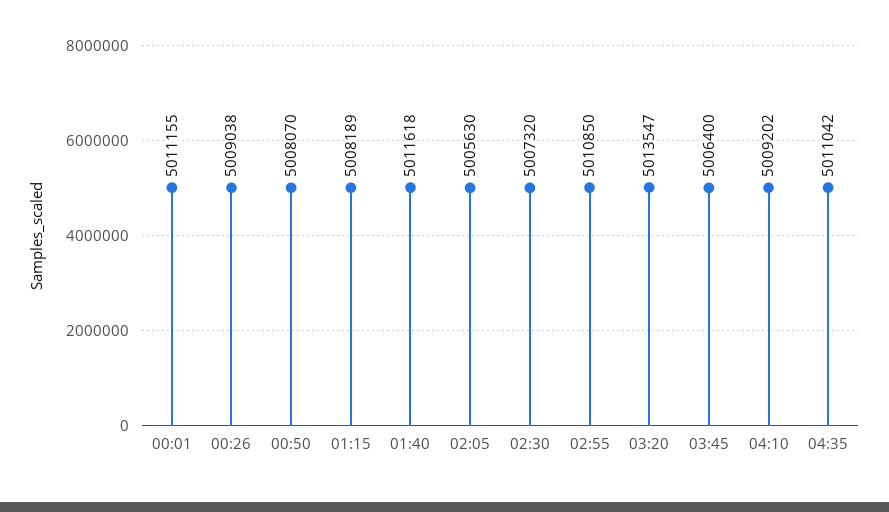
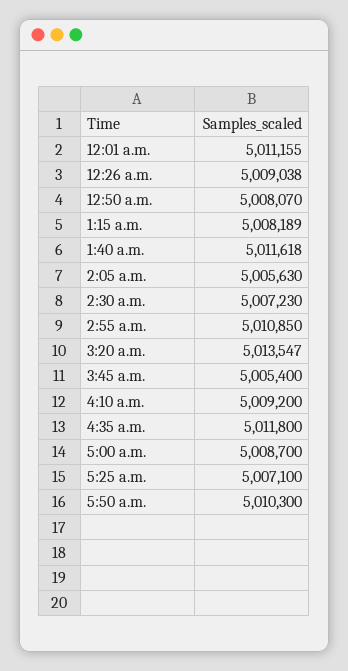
02:30: 5007320 -> 5007230
03:45: 5006400 -> 5005400
04:10: 5009202 -> 5009200
04:35: 5011042 -> 5011800
5:00 a.m.: none -> 5008700
5:25 a.m.: none -> 5007100
5:50 a.m.: none -> 5010300

